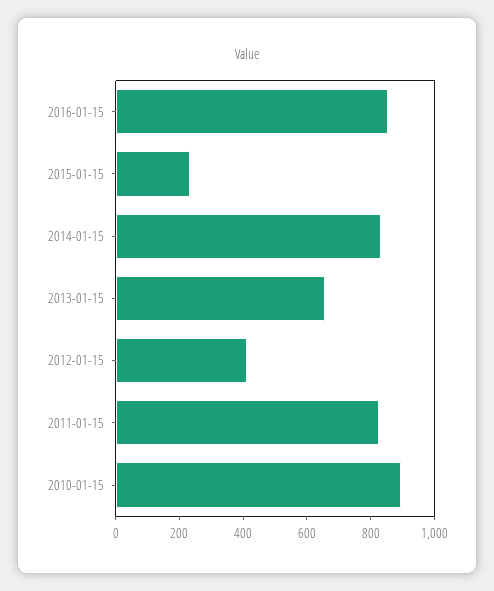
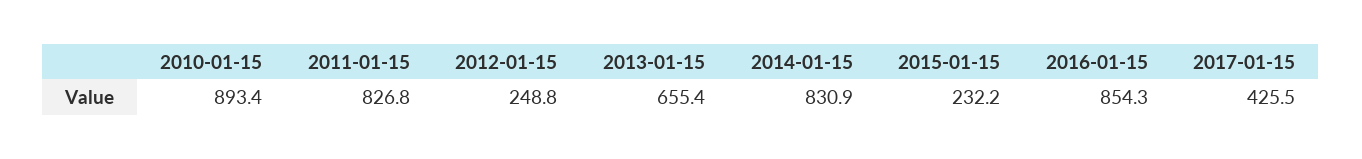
2012-01-15: 400 -> 248.8
2017-01-15: none -> 425.5

